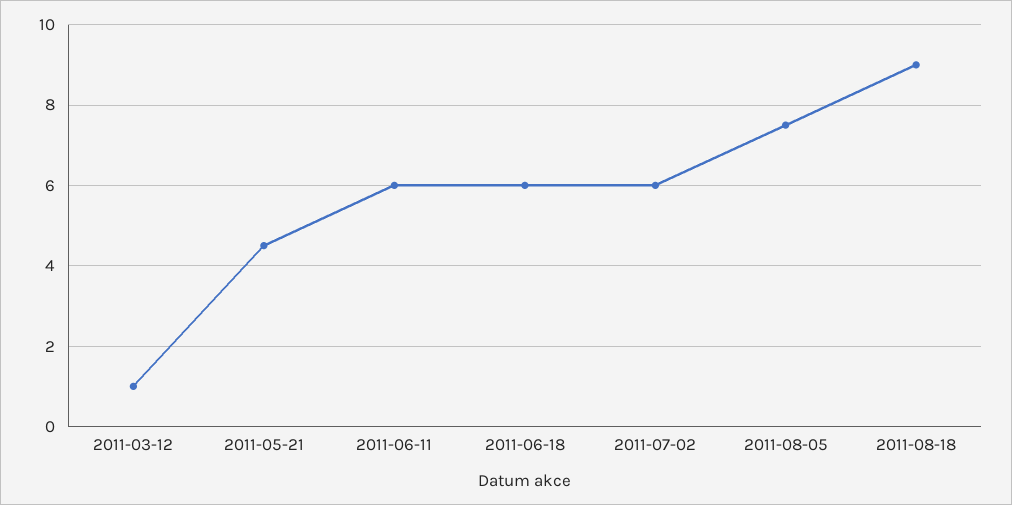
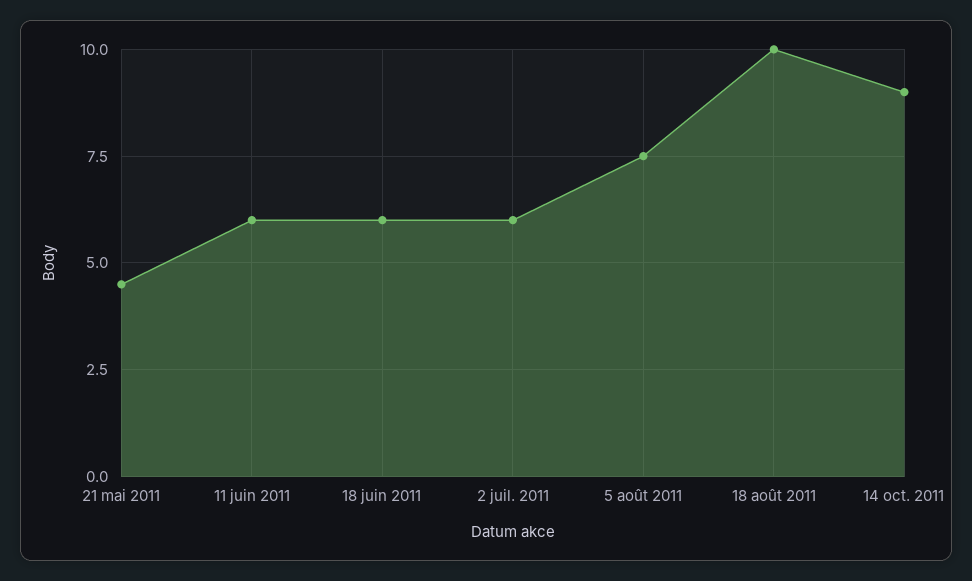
2011-03-12: 1 -> none
2011-08-18: 9 -> 10
14 oct. 2011: none -> 9

